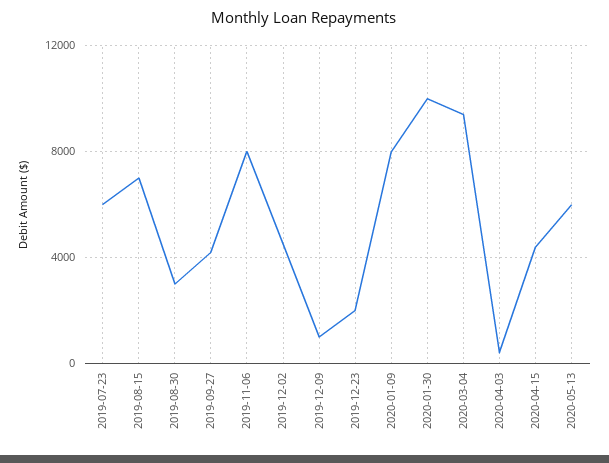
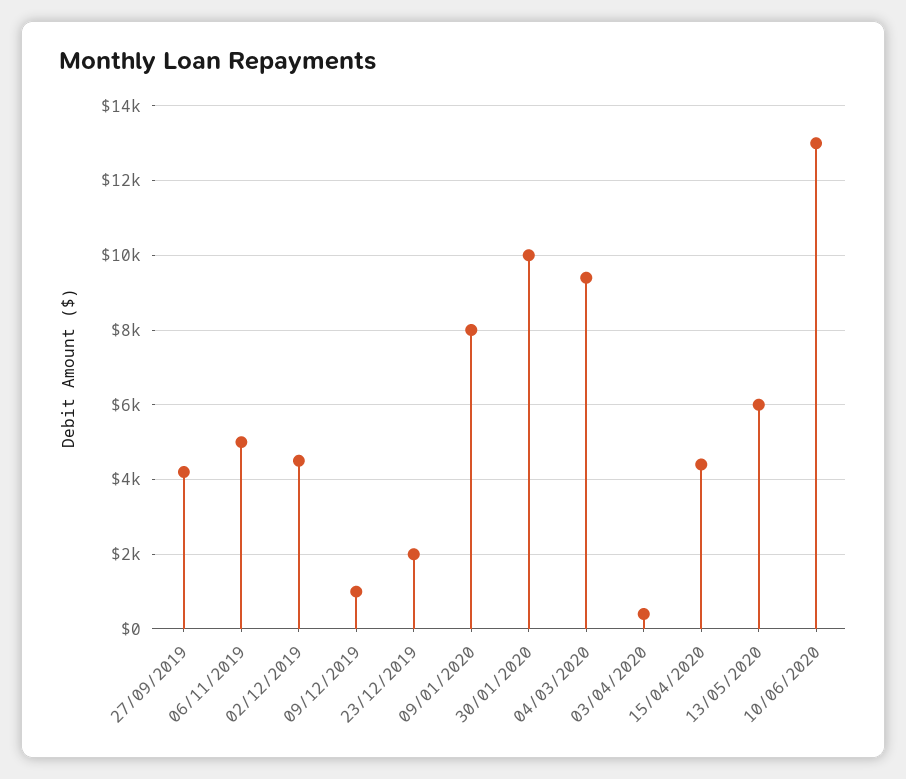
2019-07-23: 6000 -> none
2019-08-15: 7000 -> none
2019-08-30: 3000 -> none
2019-11-06: 8000 -> 5000
10/06/2020: none -> 13000

